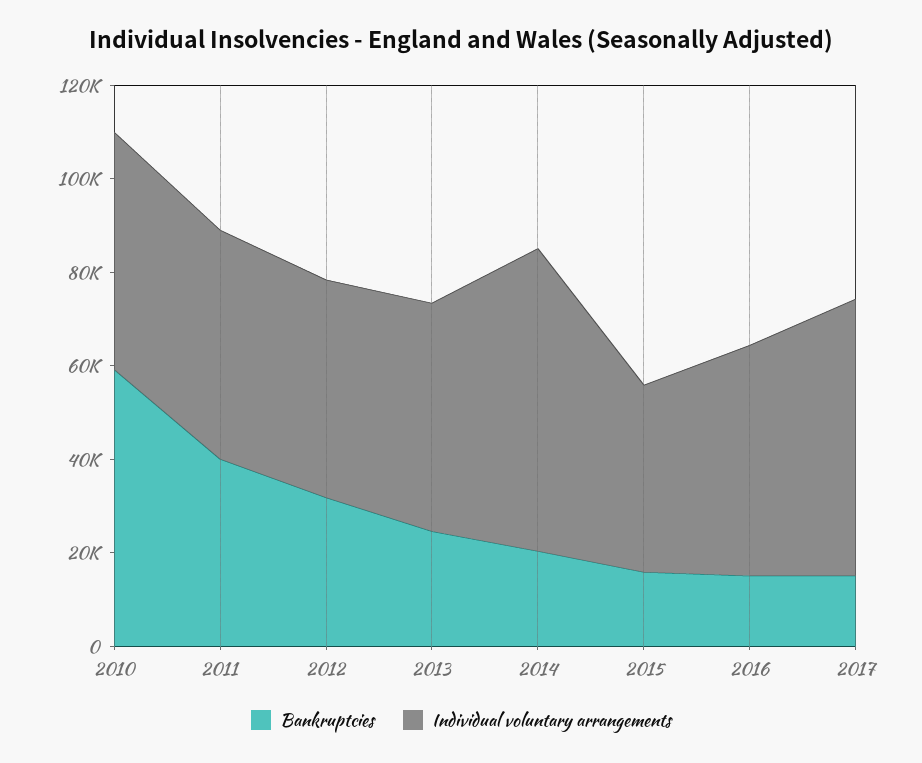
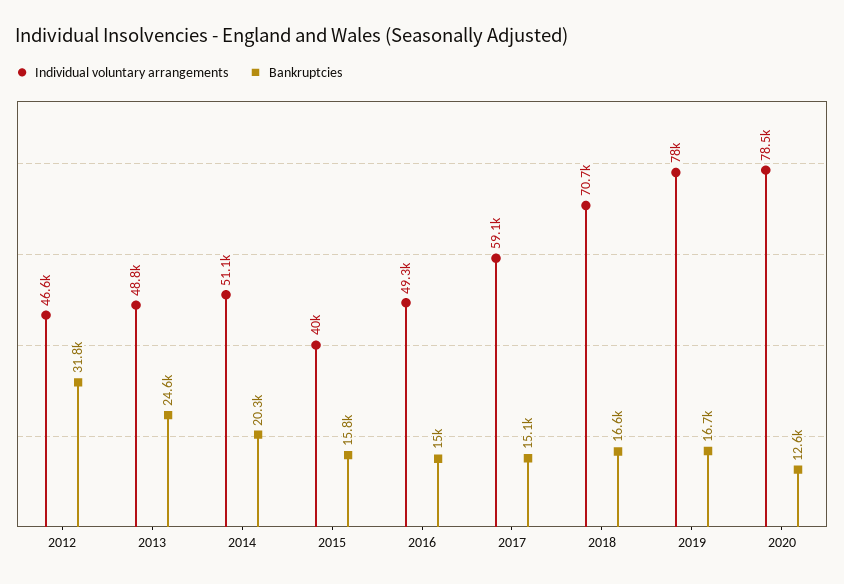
Bankruptcies, 2010: 60000 -> none
Individual voluntary arrangements, 2010: 50000 -> none
Bankruptcies, 2011: 40000 -> none
Individual voluntary arrangements, 2011: 50000 -> none
Individual voluntary arrangements, 2014: 65000 -> 51100
Individual voluntary arrangements, 2018: none -> 70700
Bankruptcies, 2018: none -> 16600
Individual voluntary arrangements, 2019: none -> 78000
Bankruptcies, 2019: none -> 16700
Individual voluntary arrangements, 2020: none -> 78500
Bankruptcies, 2020: none -> 12600

